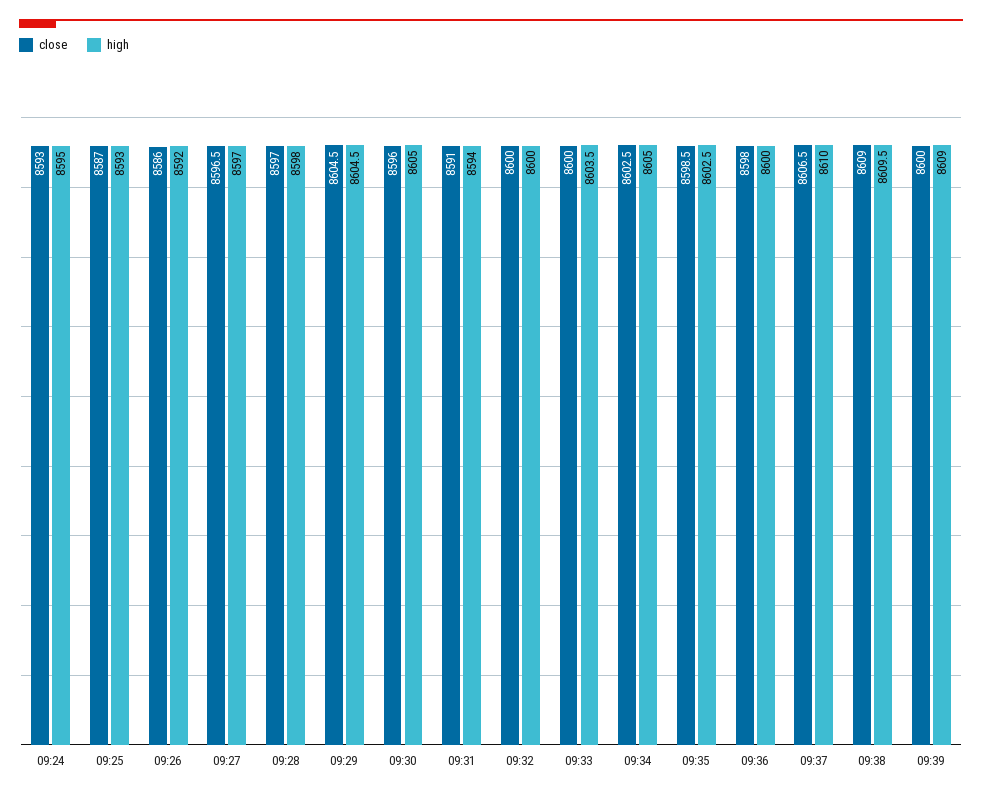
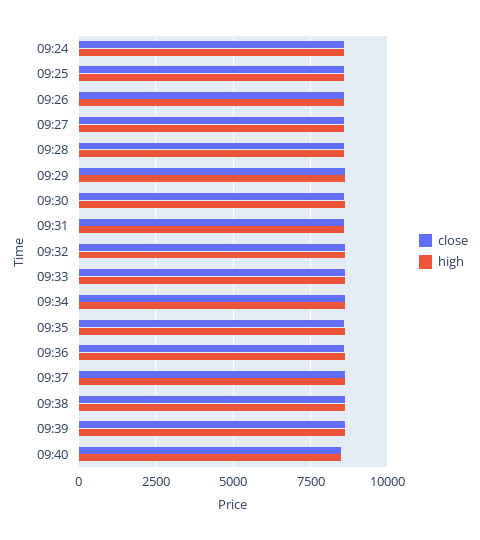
close, 09:40: none -> 8500
high, 09:40: none -> 8500

